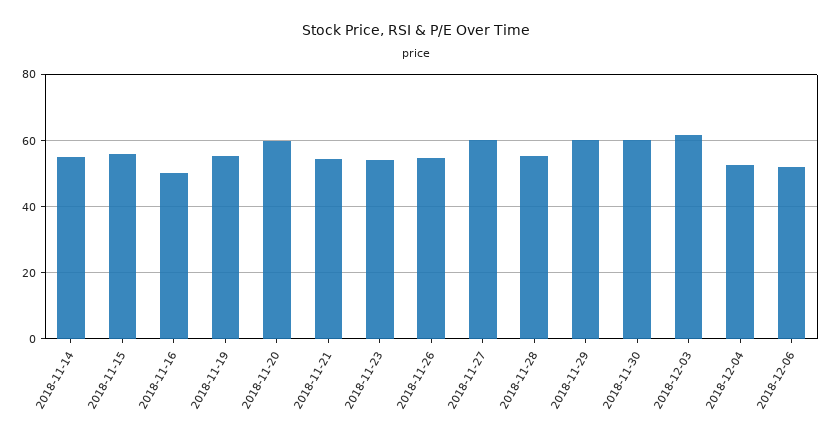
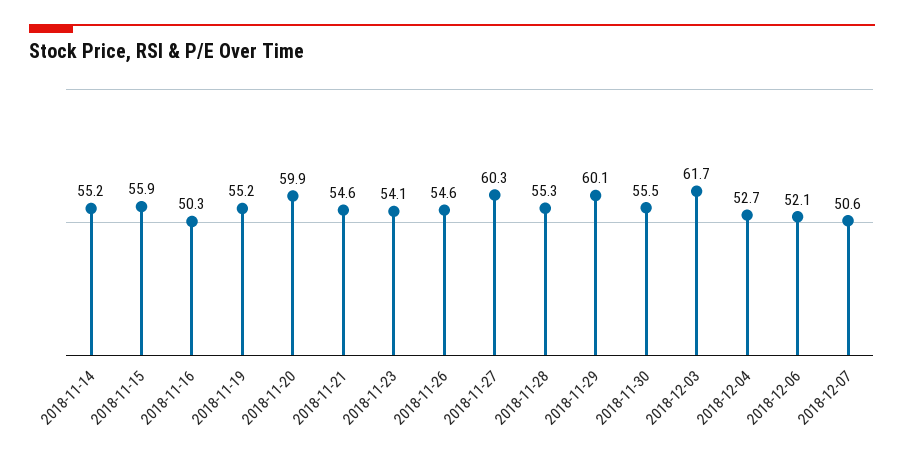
2018-11-30: 60 -> 55.5
2018-12-07: none -> 50.6

